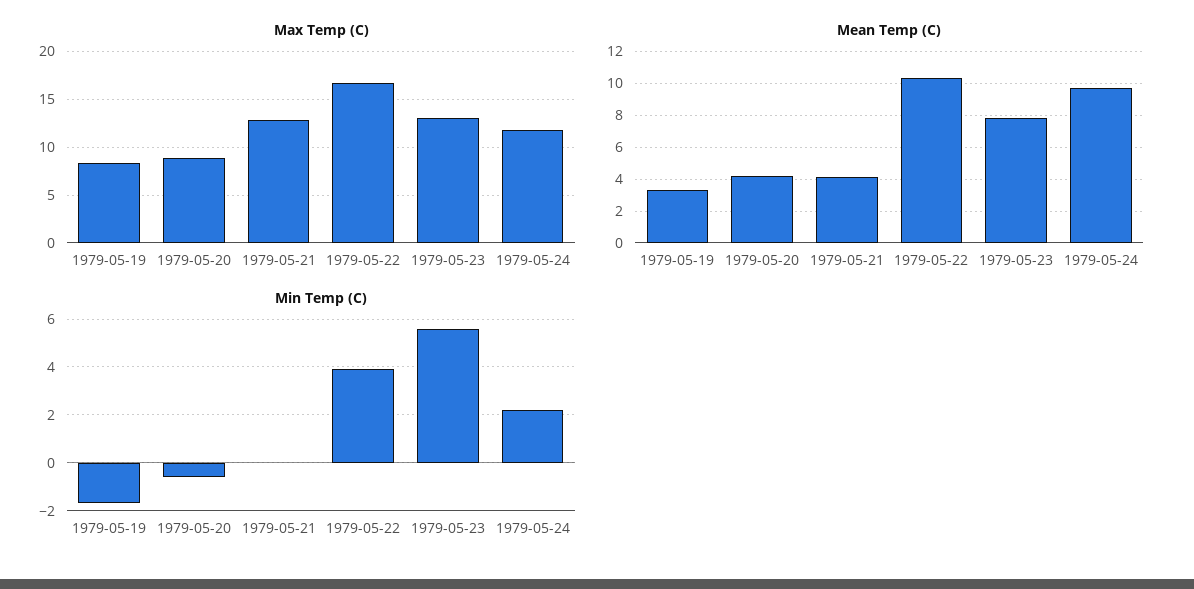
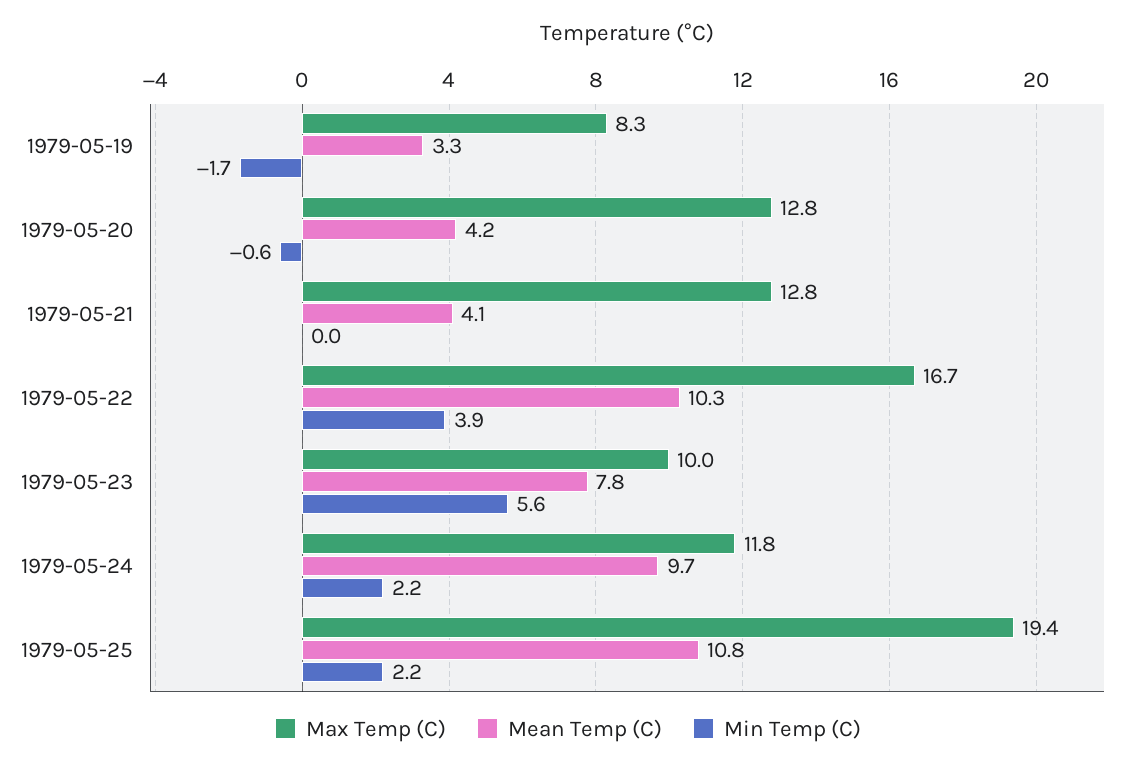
Max Temp (C), 1979-05-20: 9 -> 12.8
Max Temp (C), 1979-05-23: 13 -> 10
Max Temp (C), 1979-05-25: none -> 19.4
Mean Temp (C), 1979-05-25: none -> 10.8
Min Temp (C), 1979-05-25: none -> 2.2

